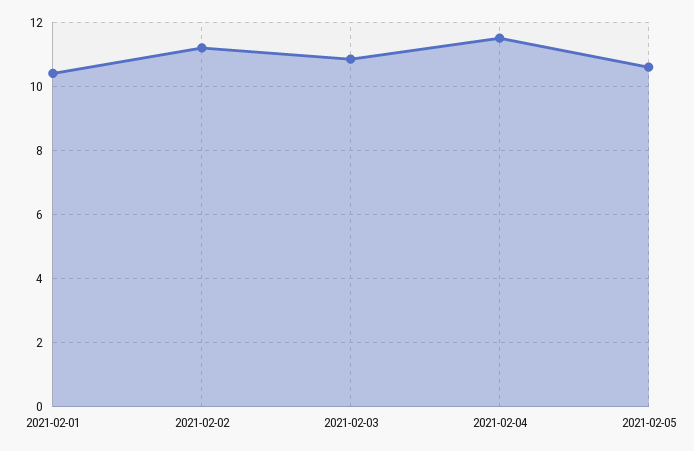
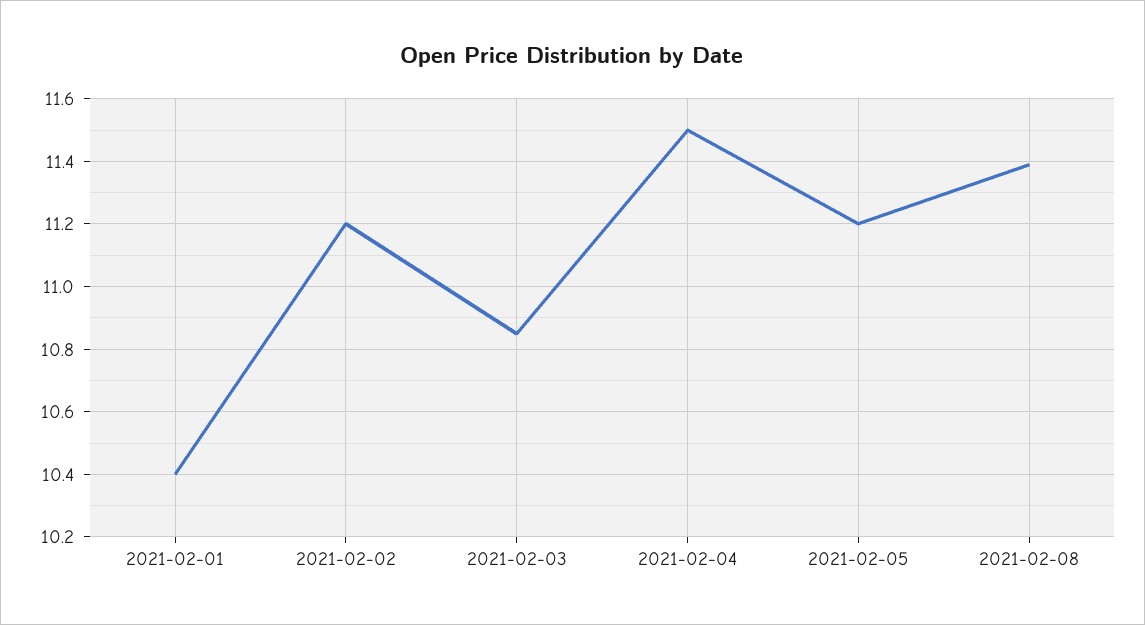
2021-02-05: 10.6 -> 11.2
2021-02-08: none -> 11.4

